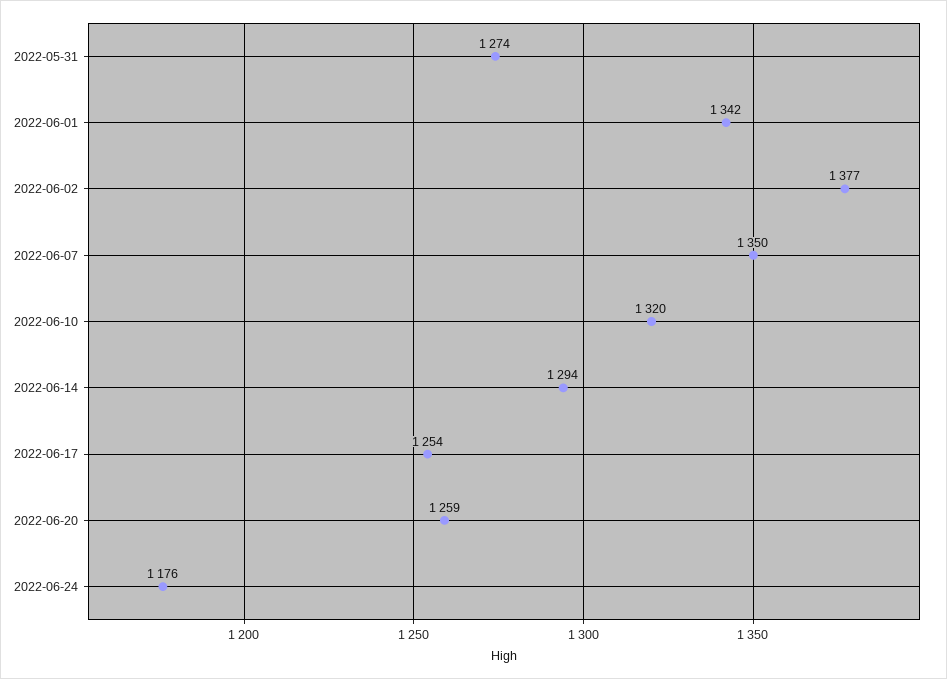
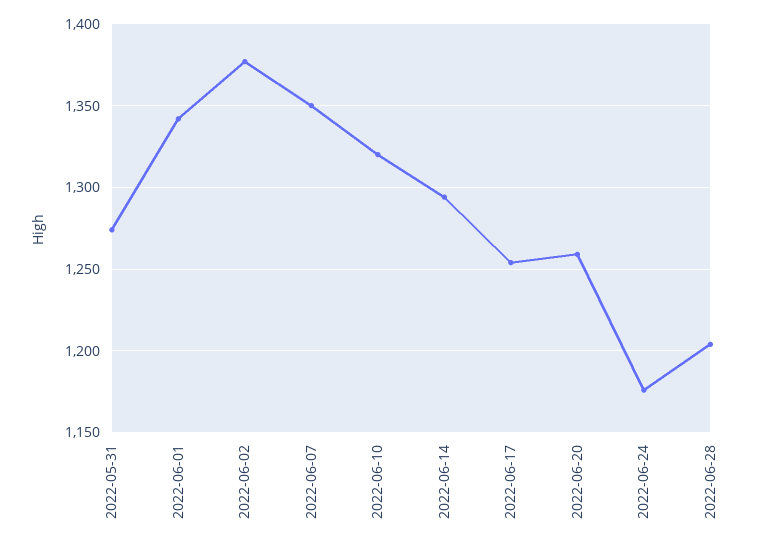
2022-06-28: none -> 1205

